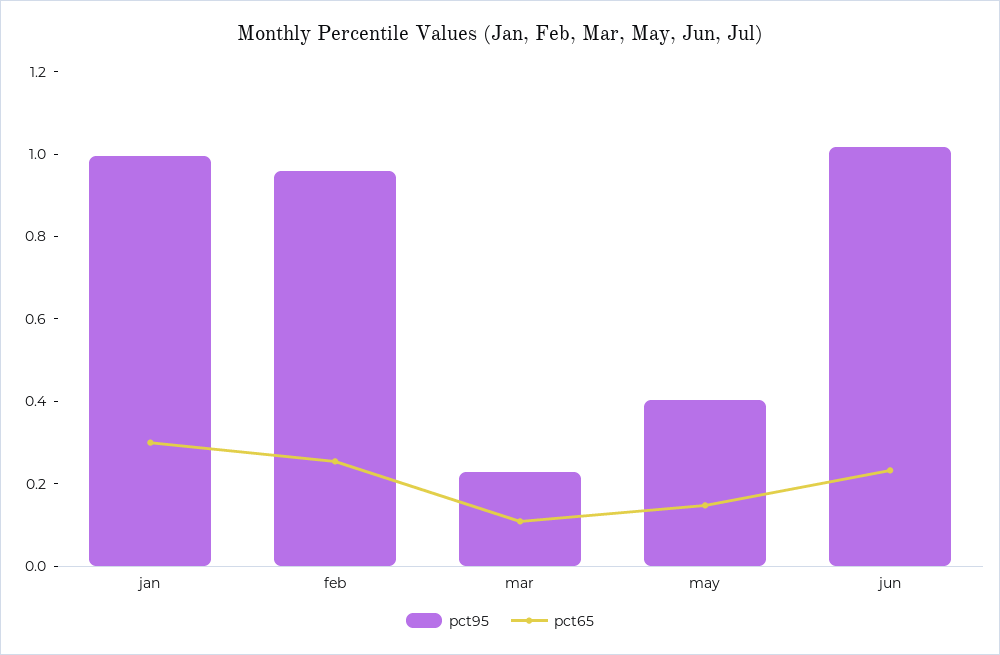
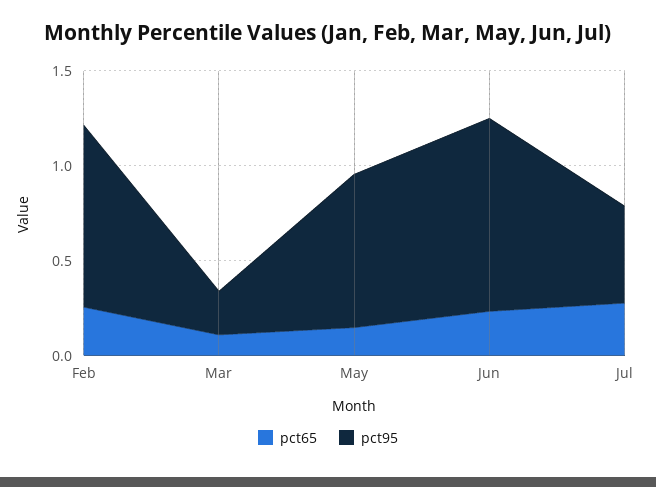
pct95, jan: 1 -> none
pct65, jan: 0.3 -> none
pct95, may: 0.4 -> 0.8
pct65, Jul: none -> 0.3
pct95, Jul: none -> 0.5

